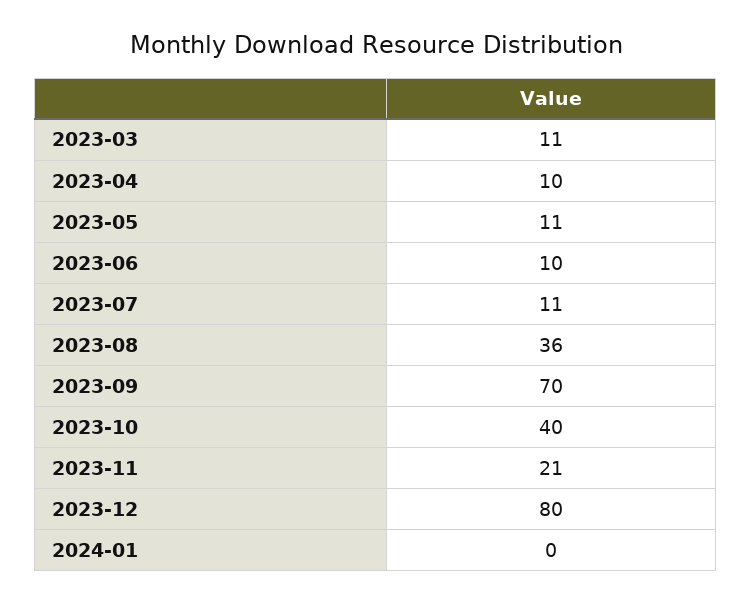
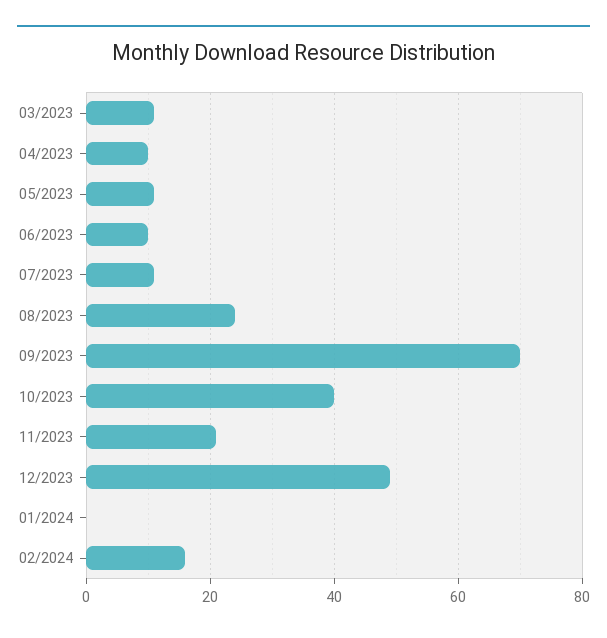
2023-08: 36 -> 25
2023-12: 80 -> 50
02/2024: none -> 15

